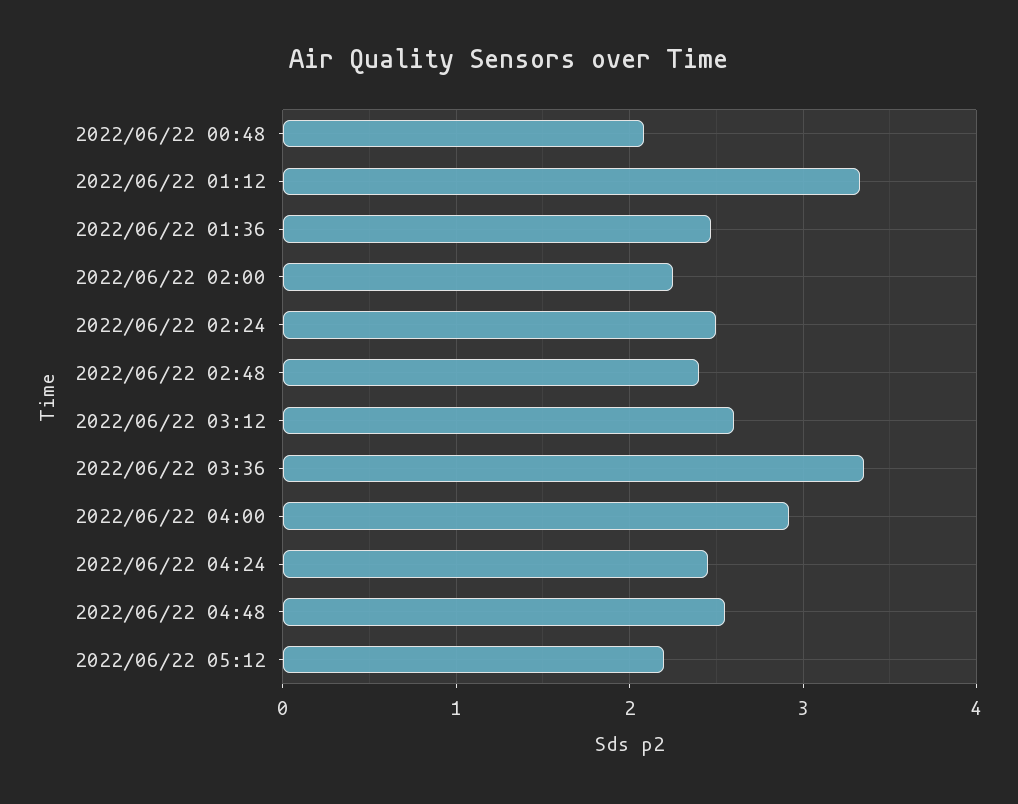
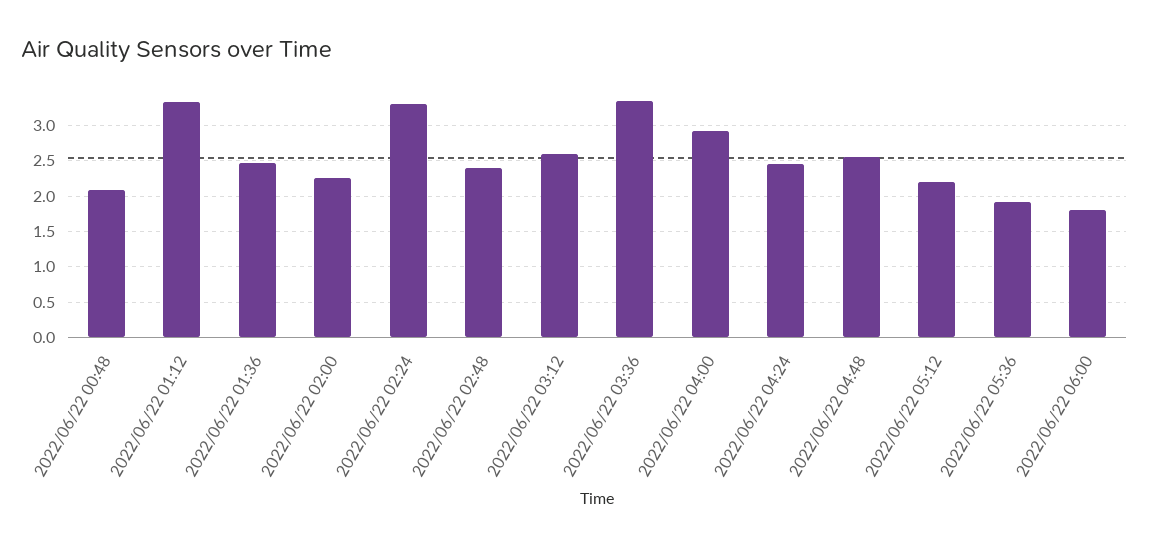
2022/06/22 02:24: 2.5 -> 3.3
2022/06/22 05:36: none -> 1.9
2022/06/22 06:00: none -> 1.8

